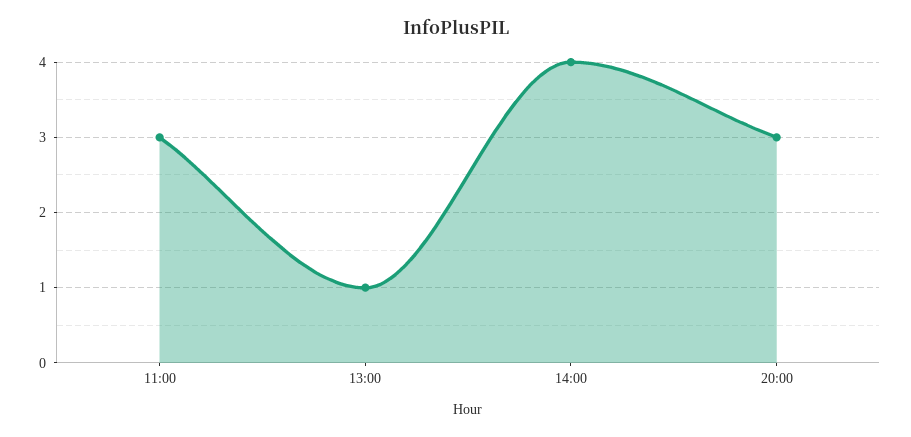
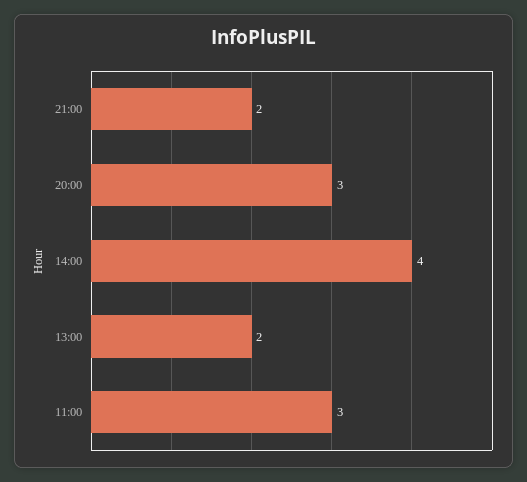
13:00: 1 -> 2
21:00: none -> 2

